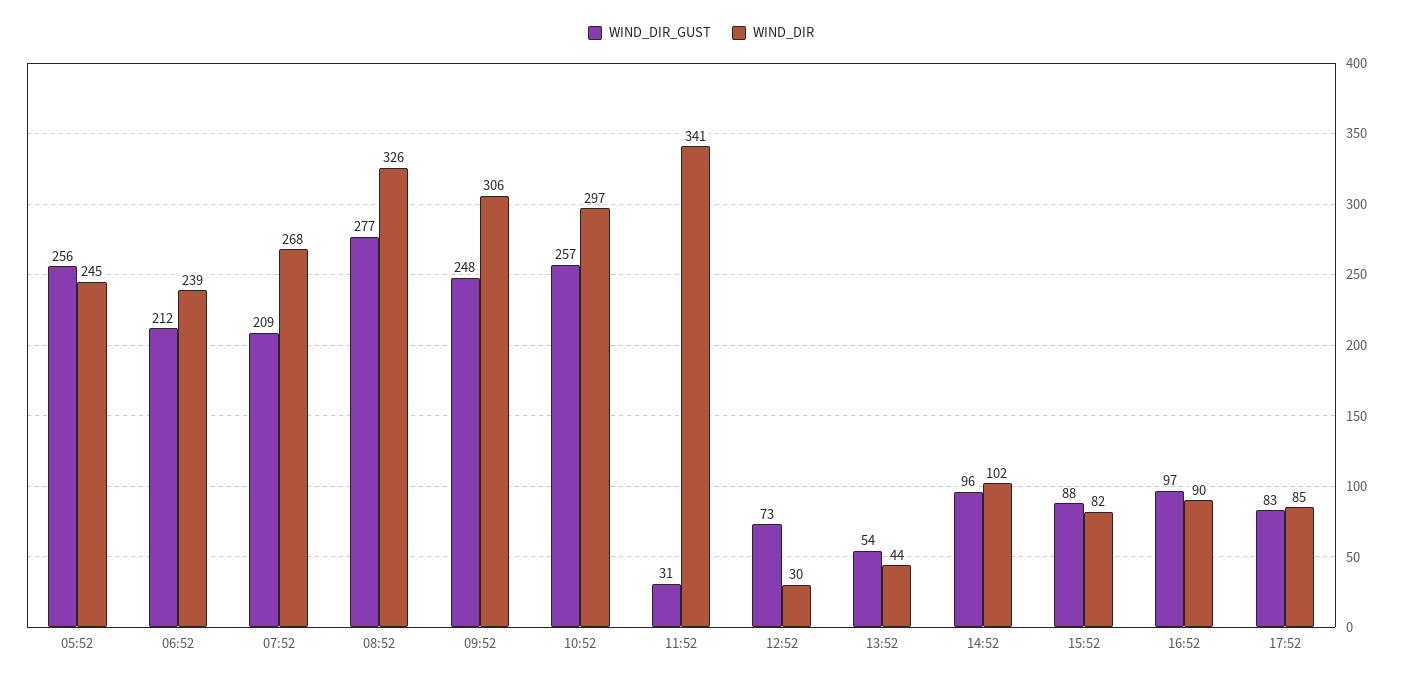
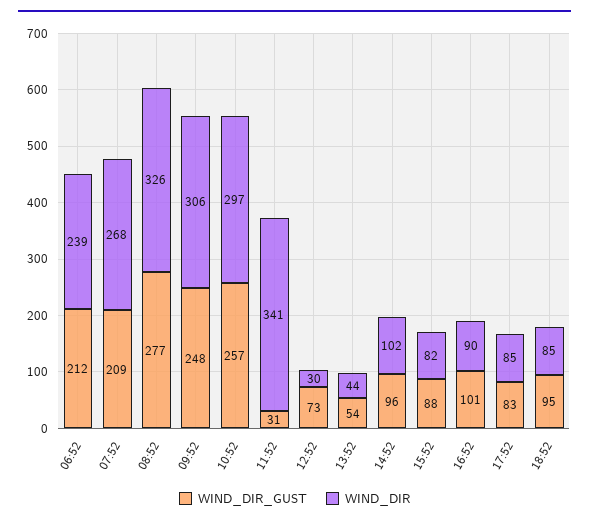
WIND_DIR_GUST, 05:52: 256 -> none
WIND_DIR, 05:52: 245 -> none
WIND_DIR_GUST, 16:52: 97 -> 101
WIND_DIR_GUST, 18:52: none -> 95
WIND_DIR, 18:52: none -> 85

